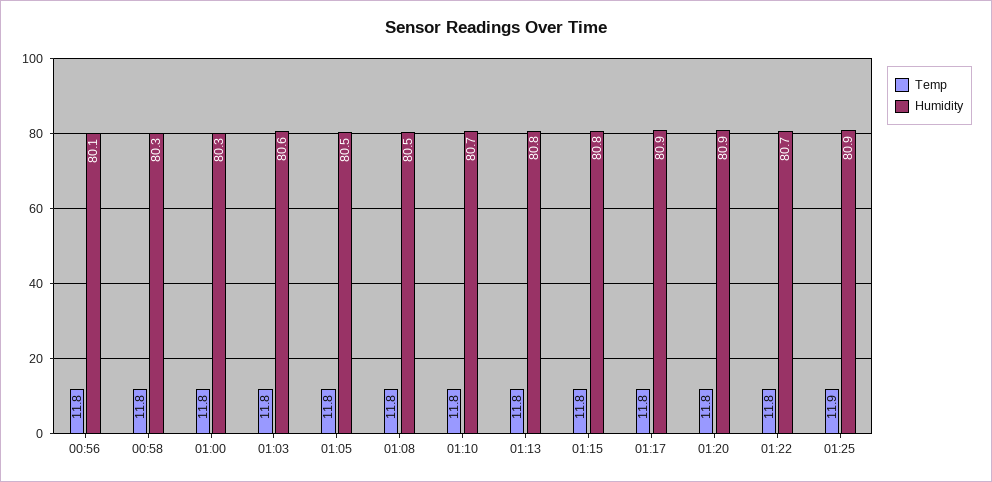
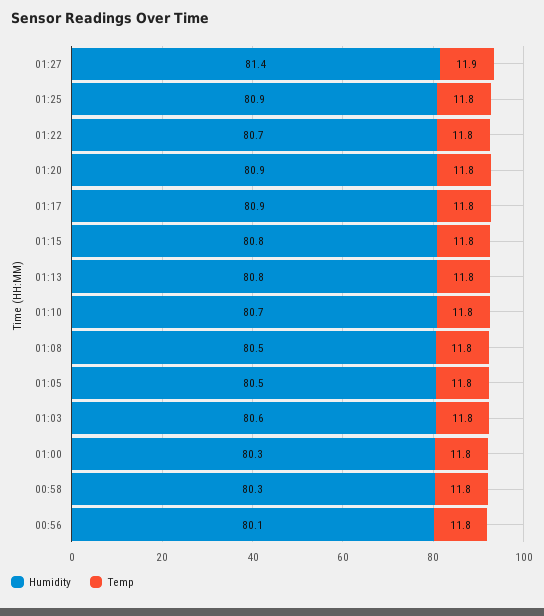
Temp, 01:25: 11.9 -> 11.8
Humidity, 01:27: none -> 81.4
Temp, 01:27: none -> 11.9

